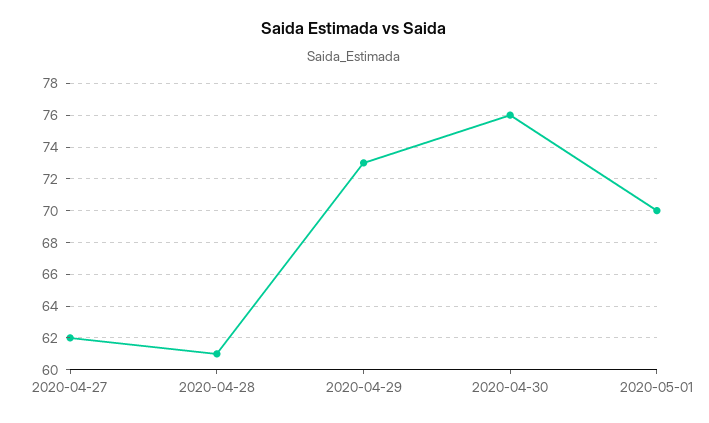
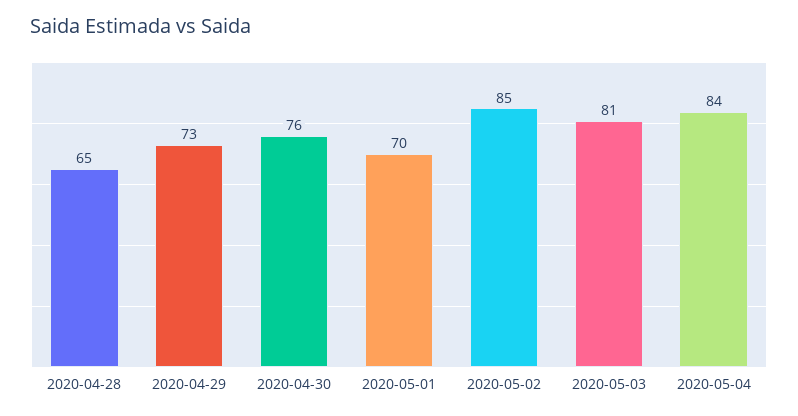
2020-04-27: 62 -> none
2020-04-28: 61 -> 65
2020-05-02: none -> 85
2020-05-03: none -> 81
2020-05-04: none -> 84

